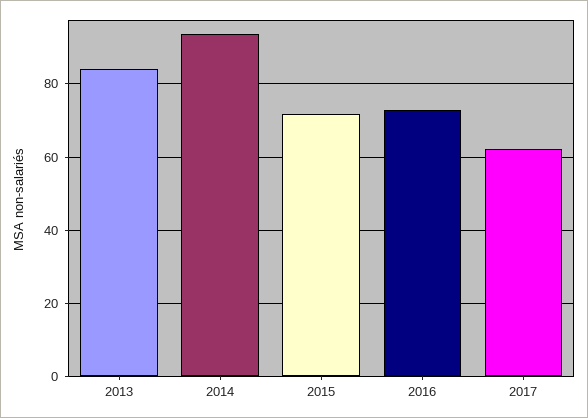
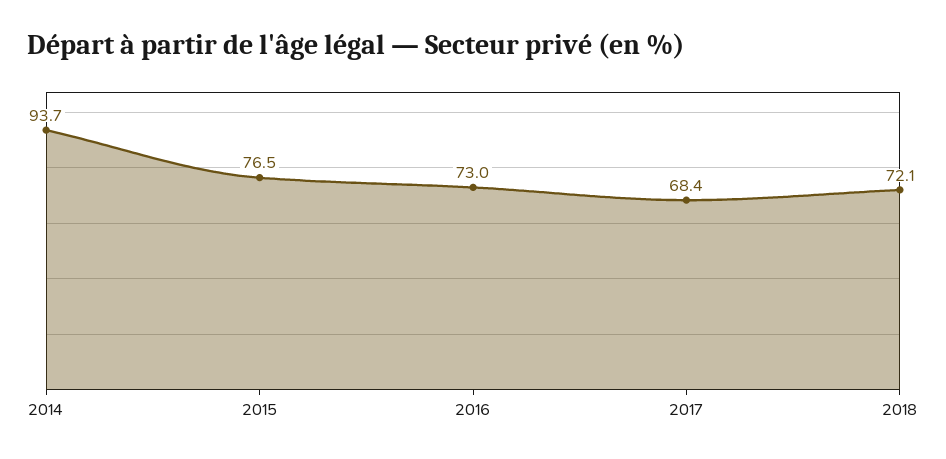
2013: 84 -> none
2015: 72 -> 76.5
2017: 62 -> 68.4
2018: none -> 72.1

